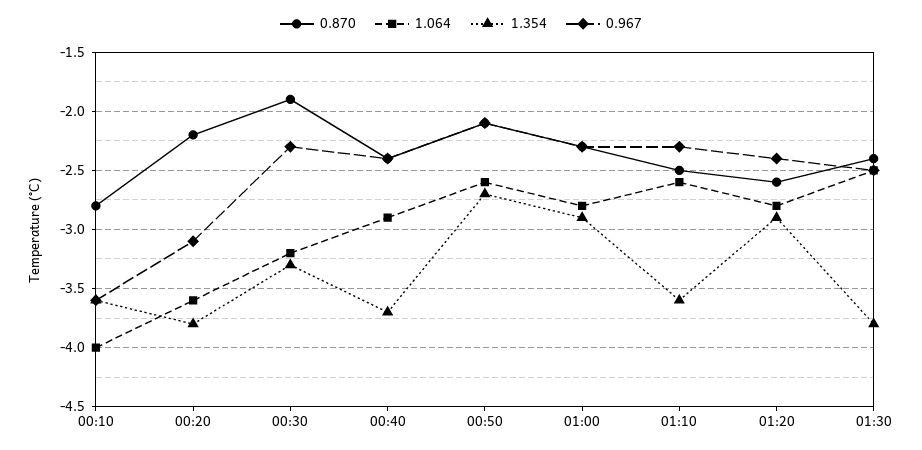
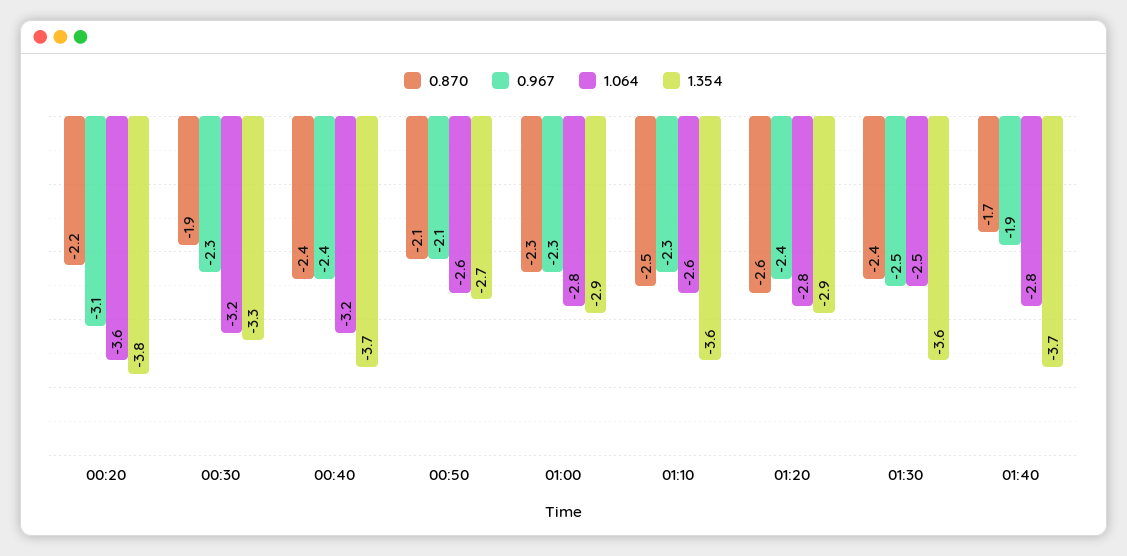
0.870, 00:10: -2.8 -> none
1.064, 00:10: -4 -> none
1.354, 00:10: -3.6 -> none
0.967, 00:10: -3.6 -> none
1.064, 00:40: -2.9 -> -3.2
1.354, 01:30: -3.8 -> -3.6
0.870, 01:40: none -> -1.7
0.967, 01:40: none -> -1.9
1.064, 01:40: none -> -2.8
1.354, 01:40: none -> -3.7

